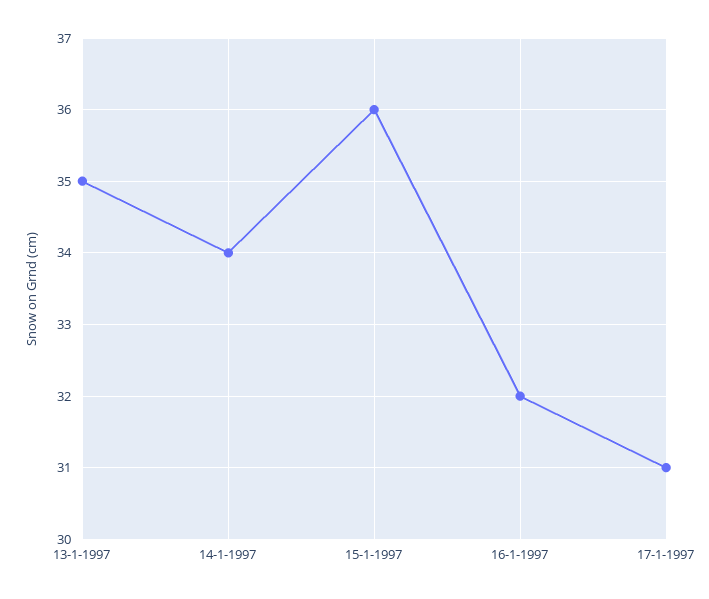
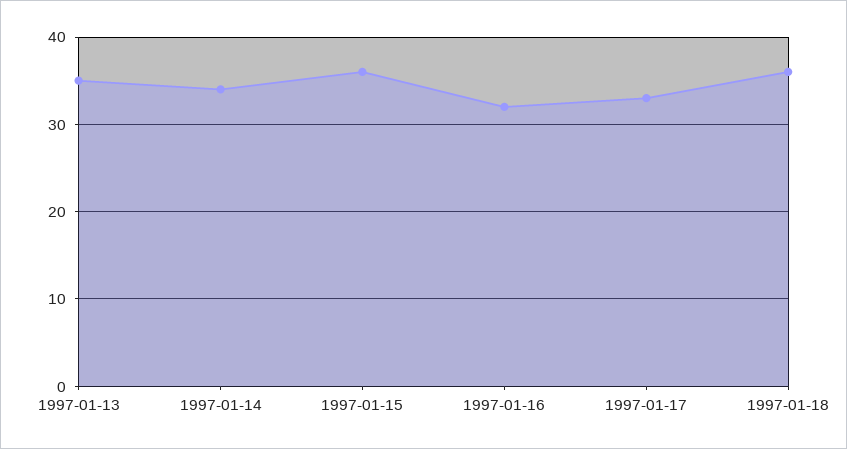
17-1-1997: 31 -> 33
1997-01-18: none -> 36

